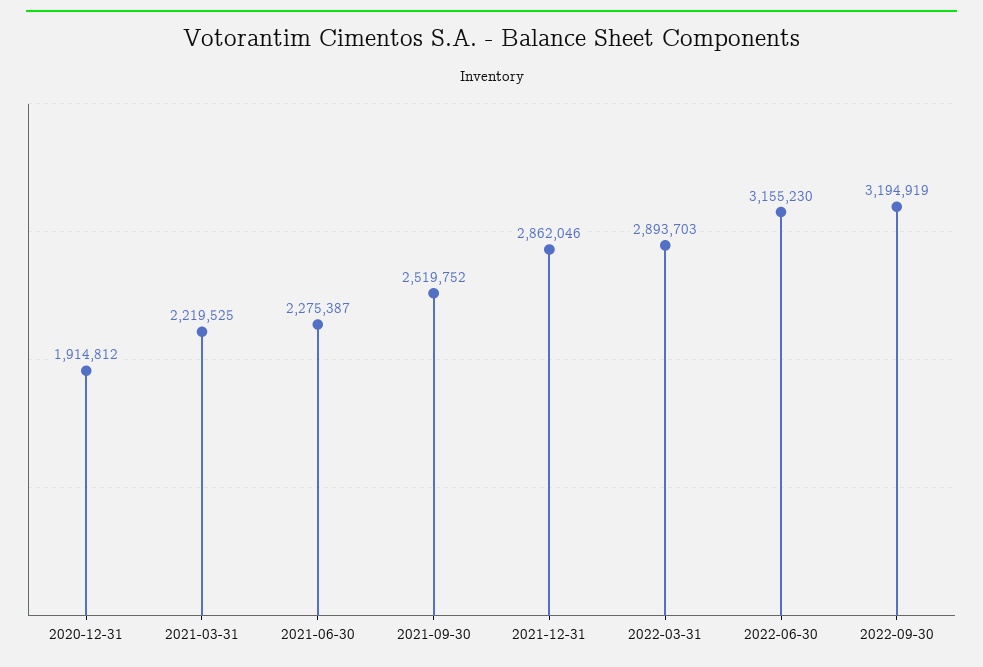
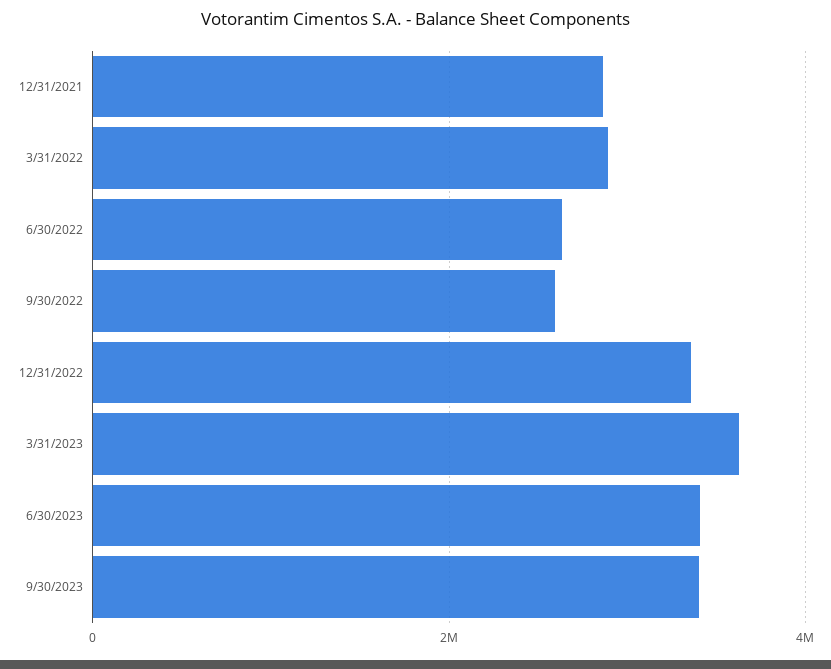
2020-12-31: 1914812 -> none
2021-03-31: 2219525 -> none
2021-06-30: 2275387 -> none
2021-09-30: 2519752 -> none
2022-06-30: 3155230 -> 2600000
2022-09-30: 3194919 -> 2600000
12/31/2022: none -> 3400000
3/31/2023: none -> 3600000
6/30/2023: none -> 3400000
9/30/2023: none -> 3400000

